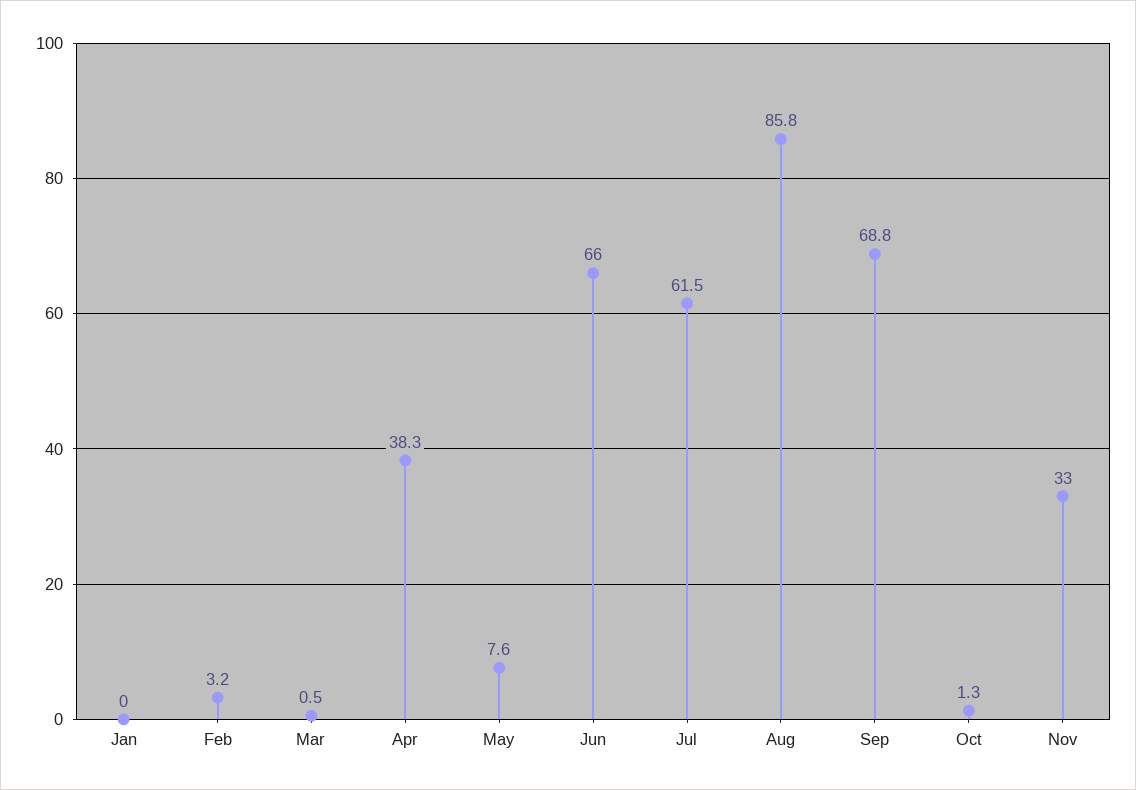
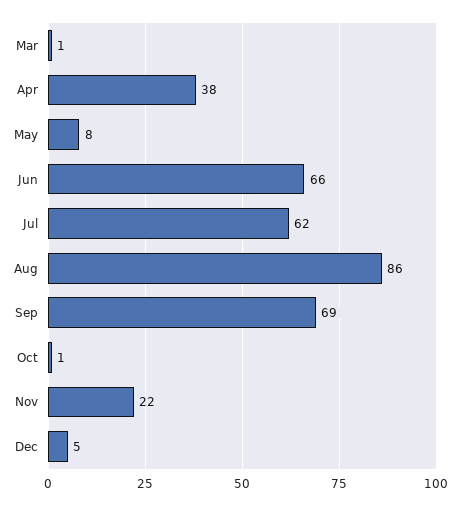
Jan: 0 -> none
Feb: 3.2 -> none
Nov: 33 -> 22
Dec: none -> 5

